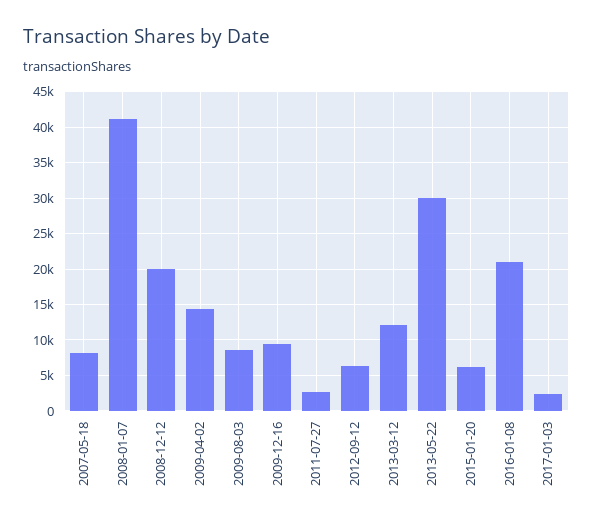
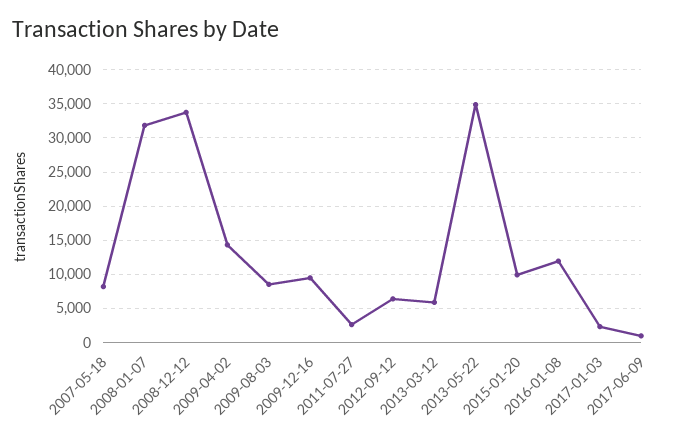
2008-01-07: 41000 -> 32000
2008-12-12: 20000 -> 34000
2013-03-12: 12000 -> 6000
2013-05-22: 30000 -> 35000
2015-01-20: 6000 -> 10000
2016-01-08: 21000 -> 12000
2017-06-09: none -> 1000

